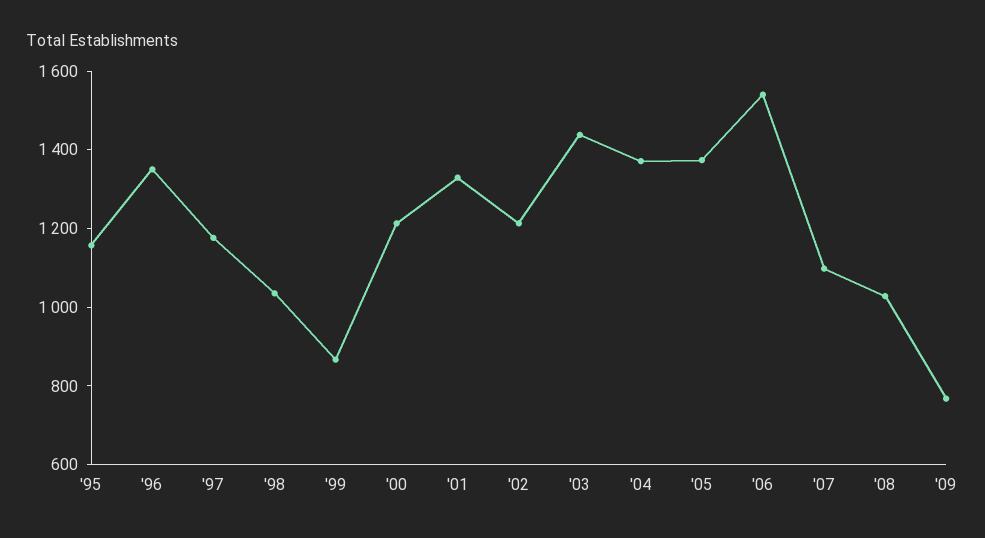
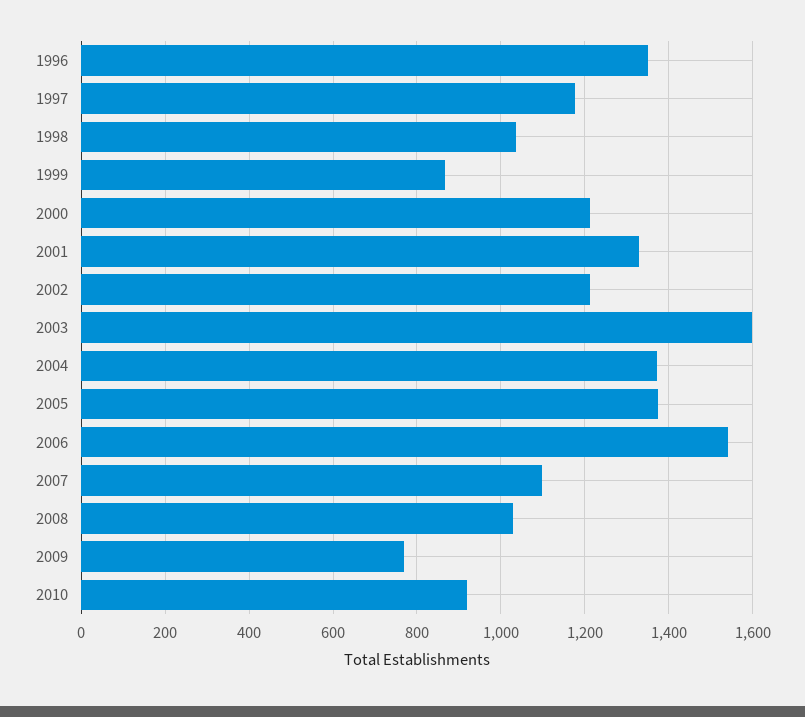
'95: 1150 -> none
'03: 1450 -> 1600
2010: none -> 920

